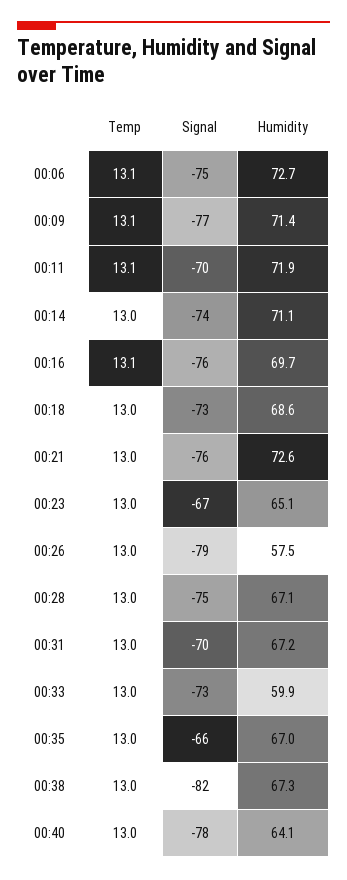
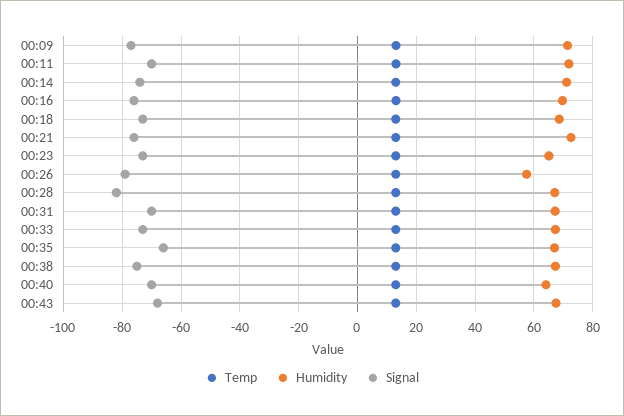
Temp, 00:06: 13.1 -> none
Signal, 00:06: -75 -> none
Humidity, 00:06: 72.7 -> none
Signal, 00:23: -67 -> -72.5
Signal, 00:28: -75 -> -82.5
Humidity, 00:33: 59.9 -> 67.5
Signal, 00:38: -82 -> -75
Signal, 00:40: -78 -> -70
Temp, 00:43: none -> 12.5
Humidity, 00:43: none -> 67.5
Signal, 00:43: none -> -67.5

